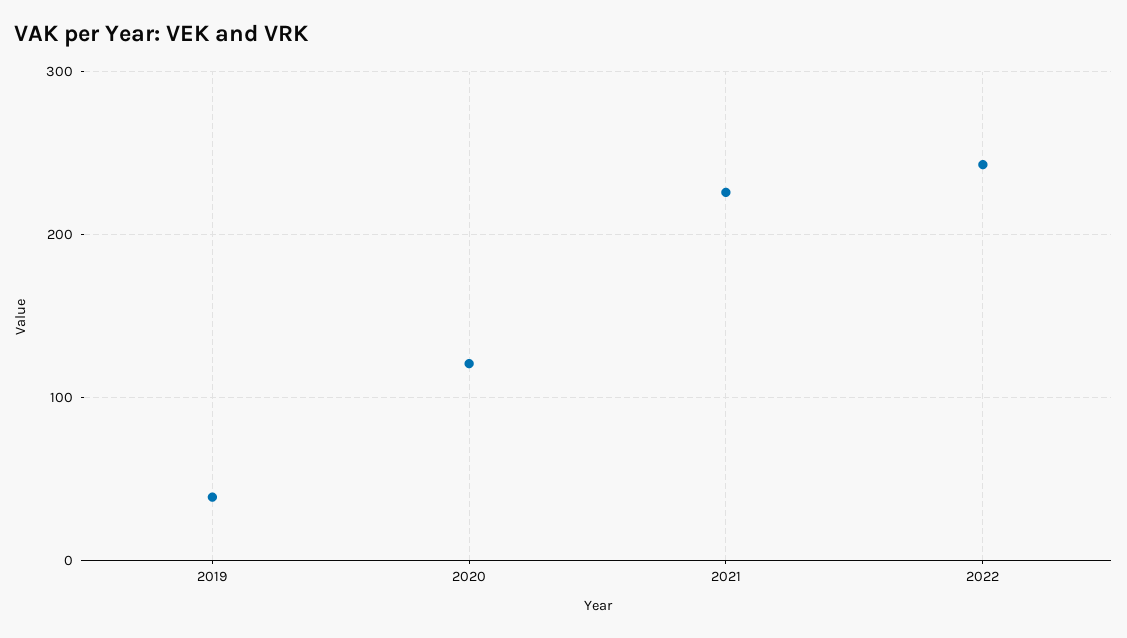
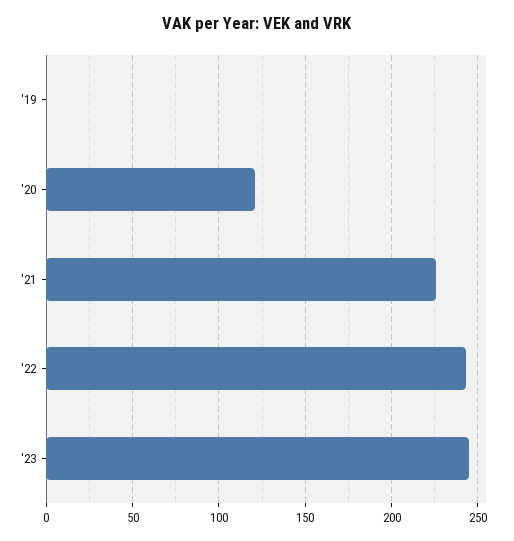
2019: 40 -> 0
'23: none -> 245

